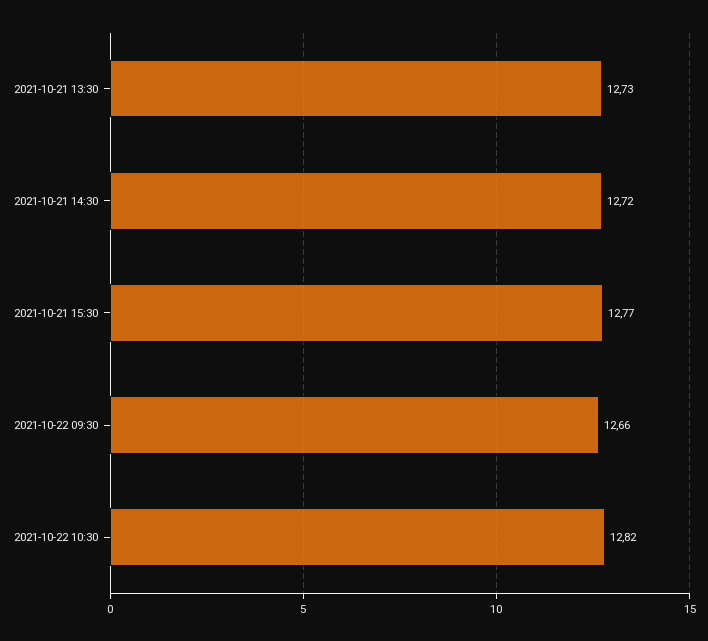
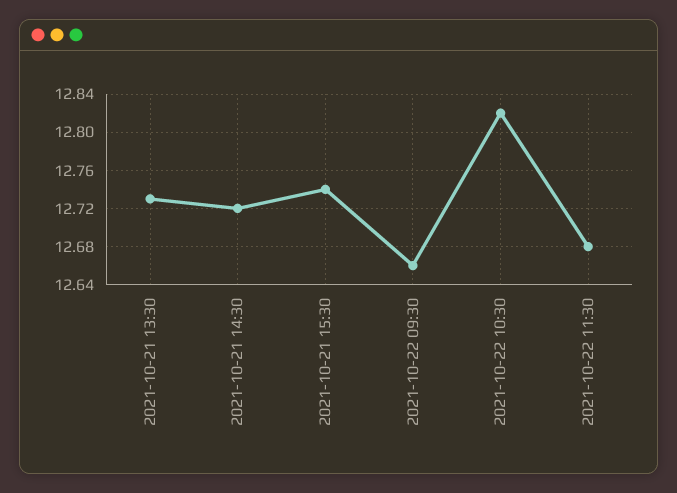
2021-10-21 15:30: 12.77 -> 12.74
2021-10-22 11:30: none -> 12.68

